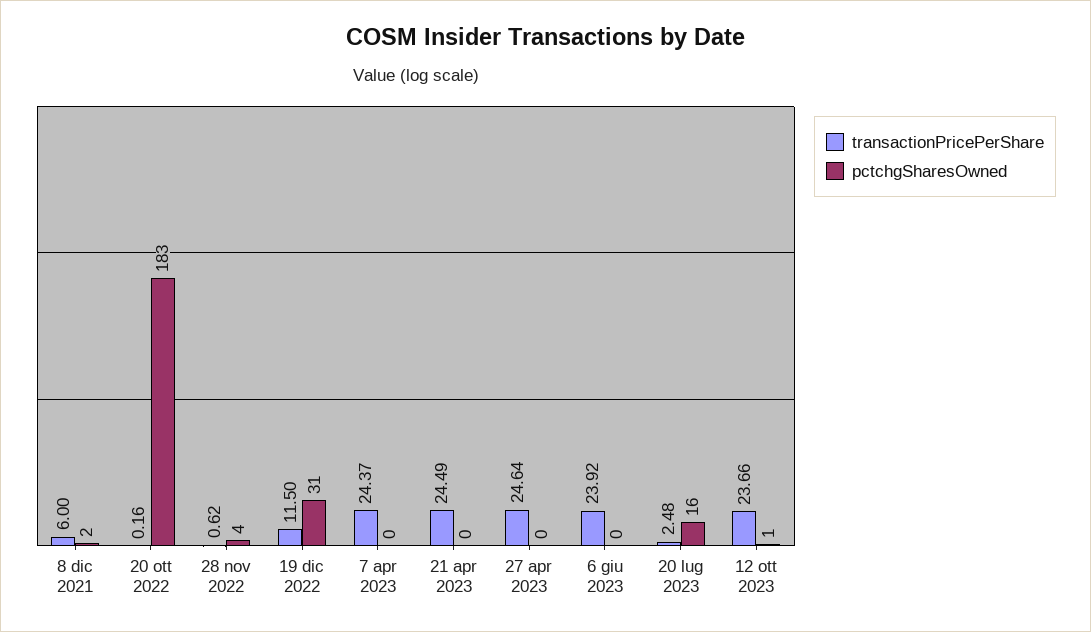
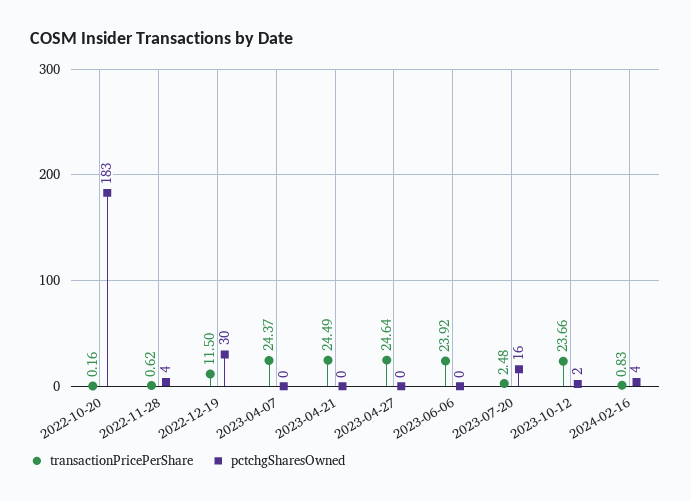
transactionPricePerShare, 8 dic 2021: 6 -> none
pctchgSharesOwned, 8 dic 2021: 2 -> none
pctchgSharesOwned, 19 dic 2022: 31 -> 30
pctchgSharesOwned, 12 ott 2023: 1 -> 2
transactionPricePerShare, 2024-02-16: none -> 0.83
pctchgSharesOwned, 2024-02-16: none -> 4

